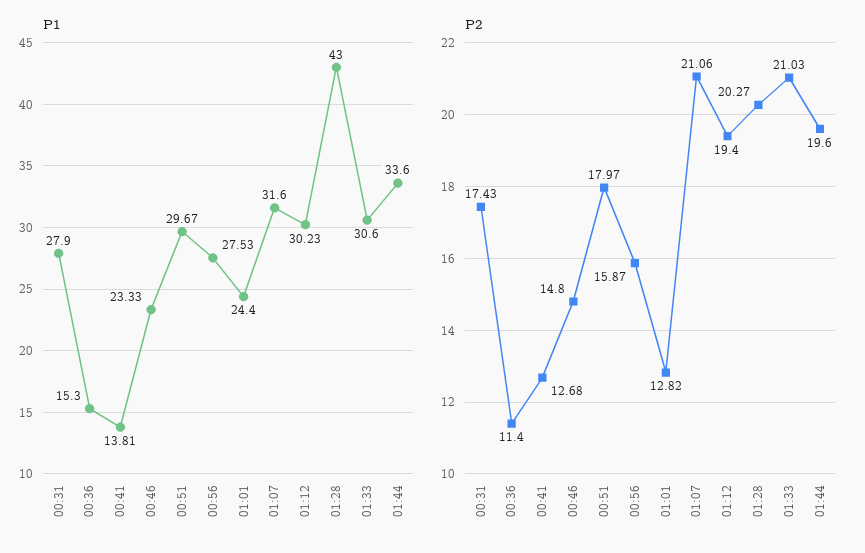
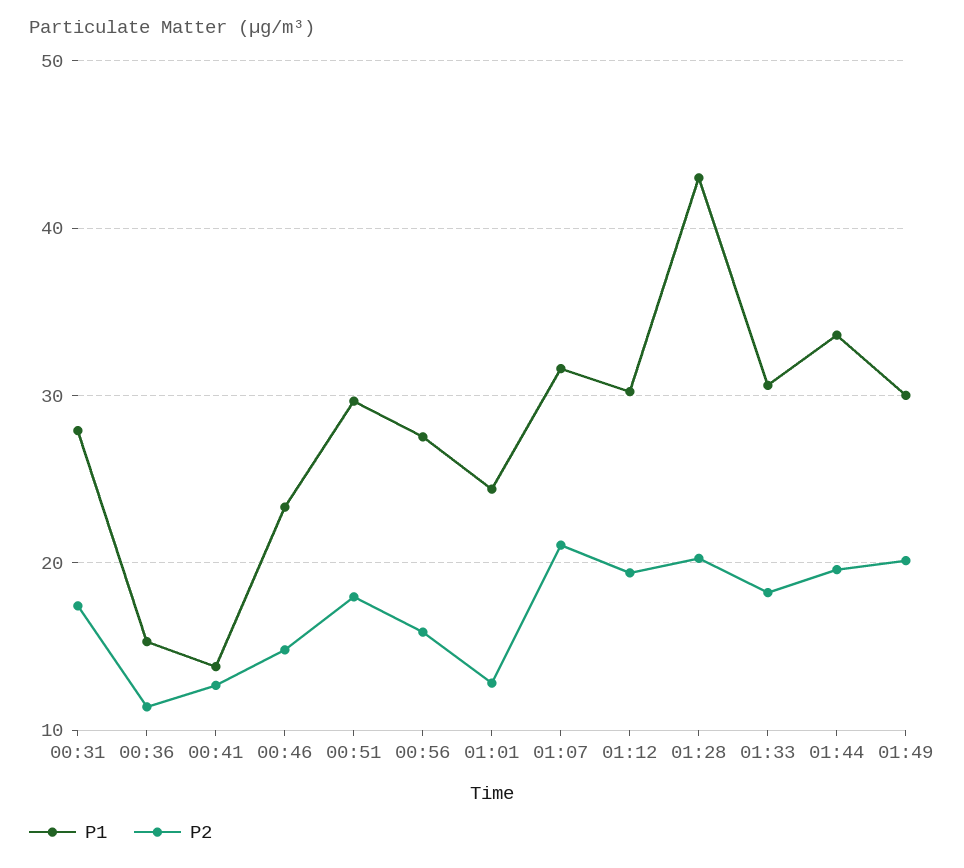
P2, 01:33: 21.03 -> 18
P1, 01:49: none -> 30
P2, 01:49: none -> 20

